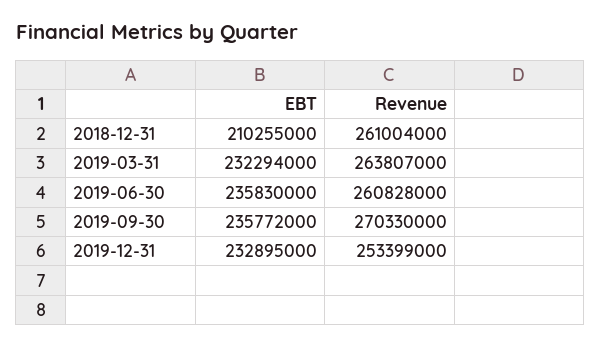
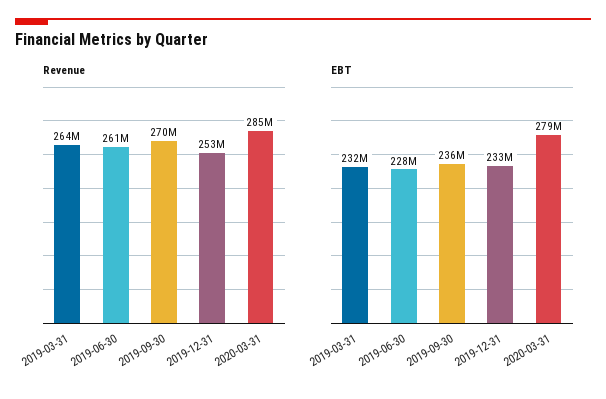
EBT, 2018-12-31: 210255000 -> none
Revenue, 2018-12-31: 261004000 -> none
EBT, 2019-06-30: 235830000 -> 228000000
Revenue, 2020-03-31: none -> 285000000
EBT, 2020-03-31: none -> 279000000

